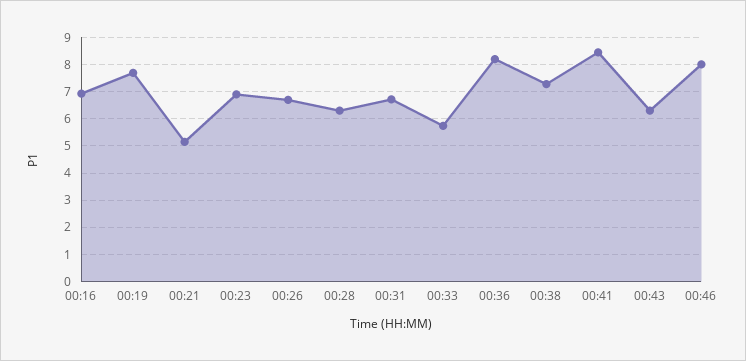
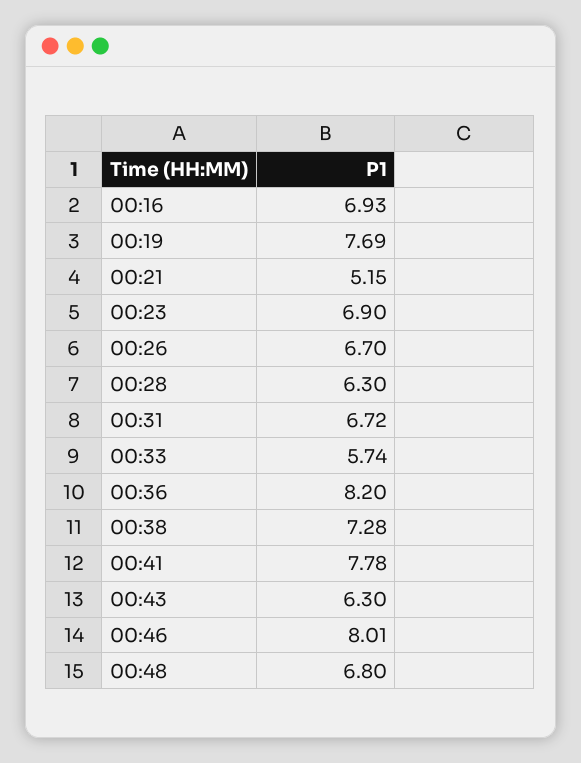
00:41: 8.5 -> 7.78
00:48: none -> 6.8

